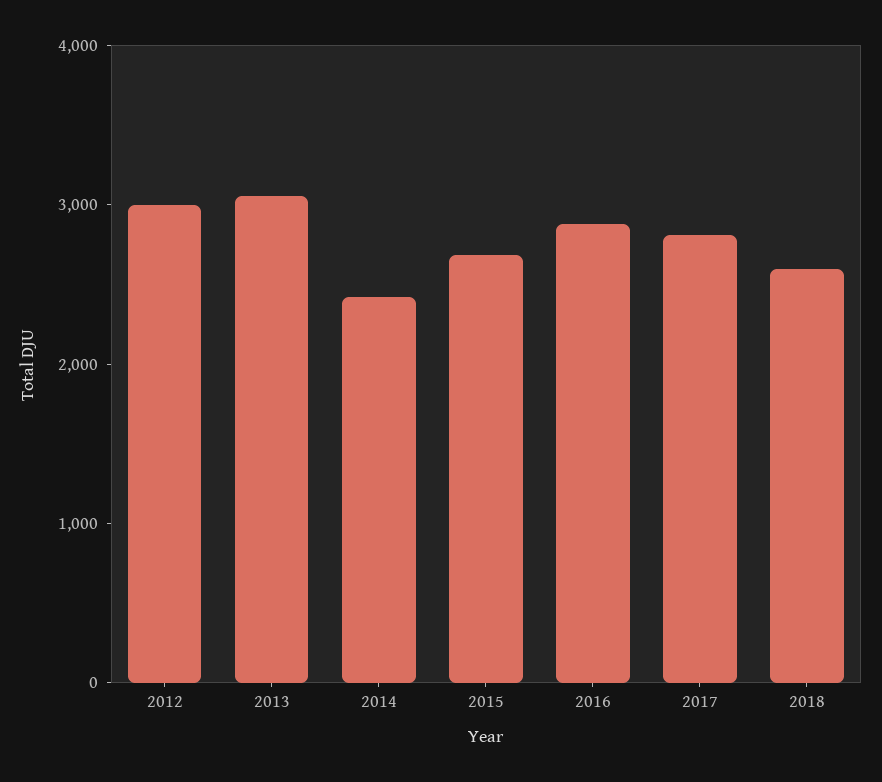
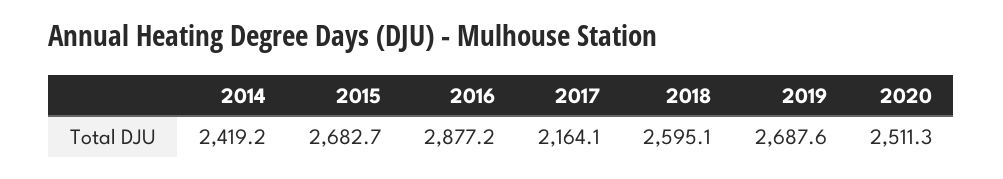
2012: 3000 -> none
2013: 3000 -> none
2017: 2800 -> 2164.1
2019: none -> 2687.6
2020: none -> 2511.3

